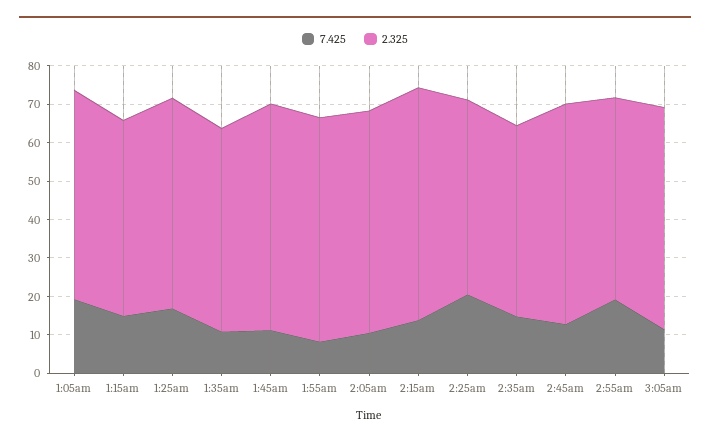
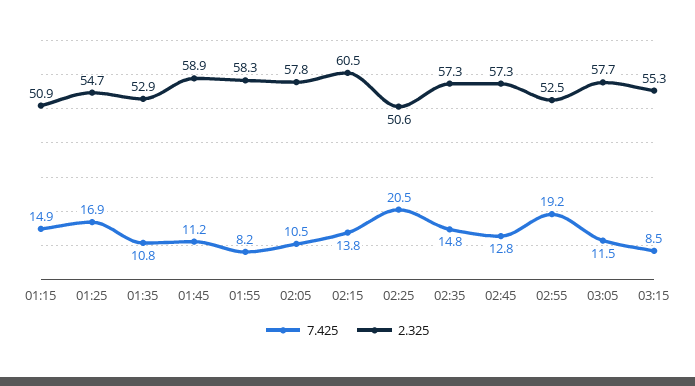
7.425, 1:05am: 20 -> none
2.325, 1:05am: 55 -> none
2.325, 2:35am: 50 -> 57.3
7.425, 03:15: none -> 8.5
2.325, 03:15: none -> 55.3

